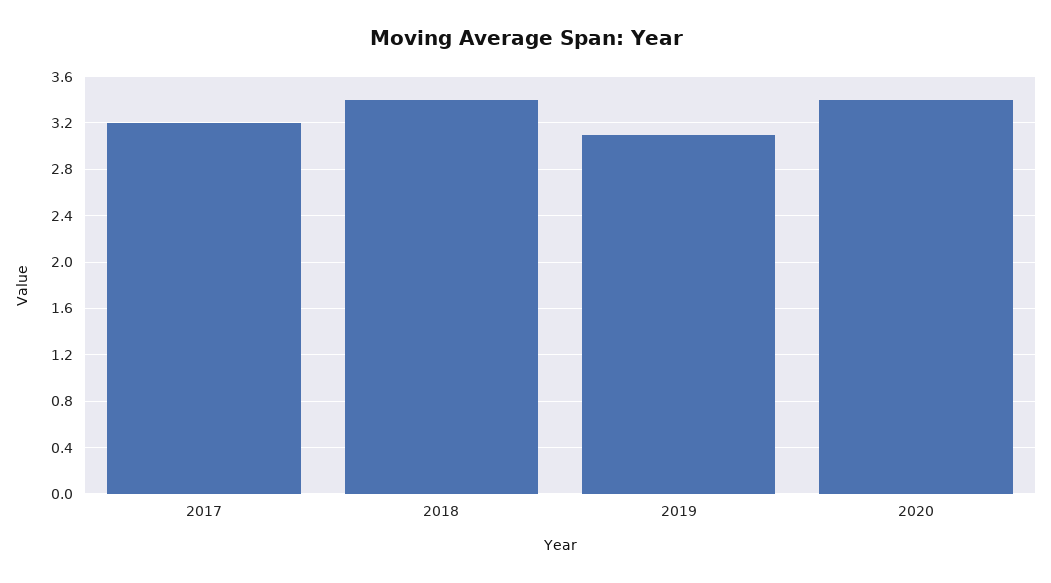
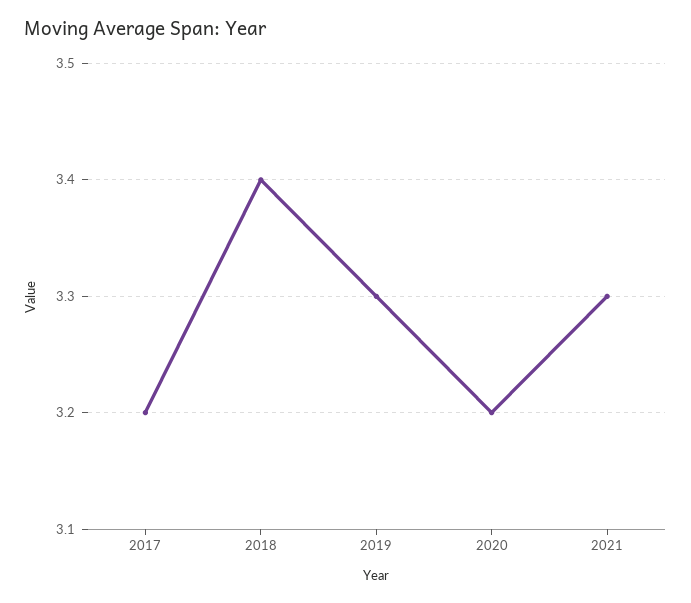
2019: 3.1 -> 3.3
2020: 3.4 -> 3.2
2021: none -> 3.3

